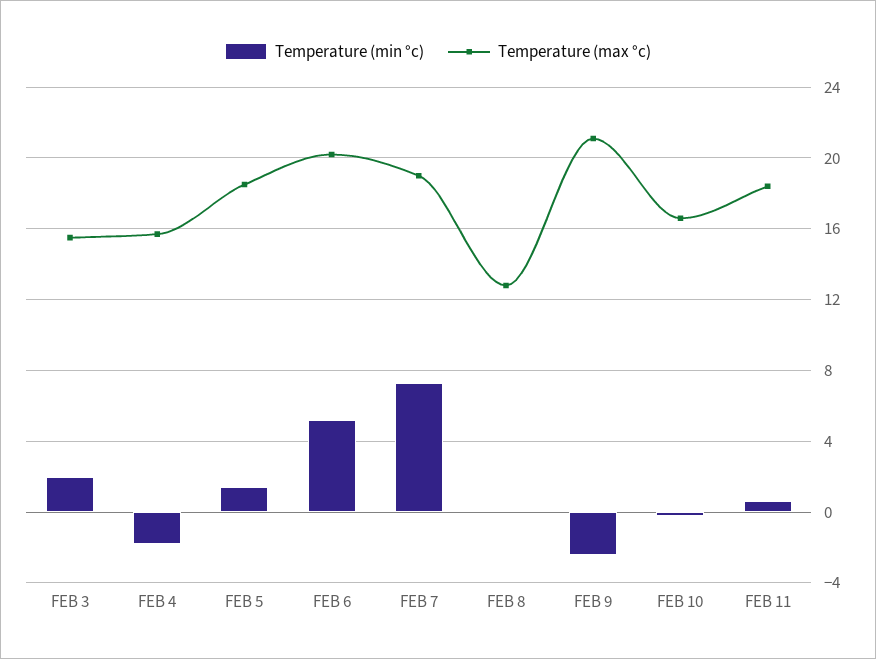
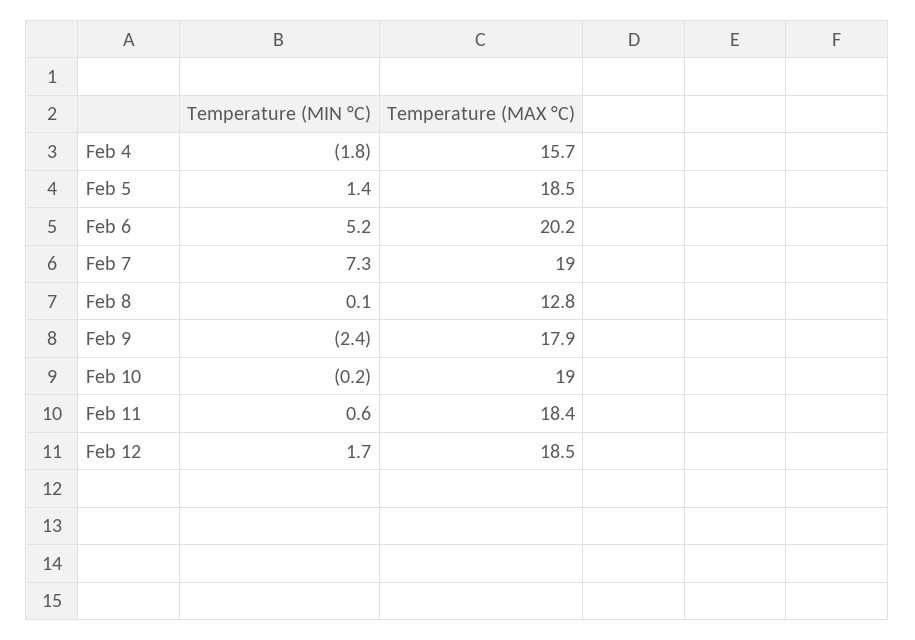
Temperature (min °c), FEB 3: 2 -> none
Temperature (max °c), FEB 3: 15.5 -> none
Temperature (max °c), FEB 9: 21 -> 17.9
Temperature (max °c), FEB 10: 16.5 -> 19
Temperature (min °c), Feb 12: none -> 1.7
Temperature (max °c), Feb 12: none -> 18.5

